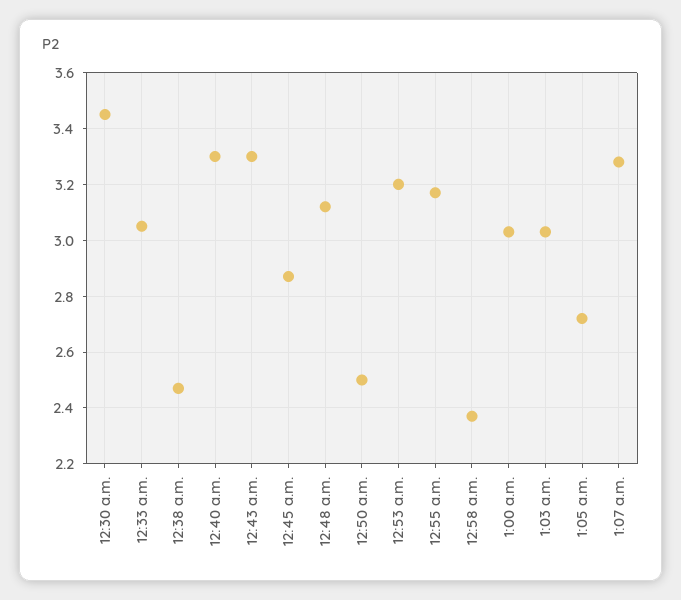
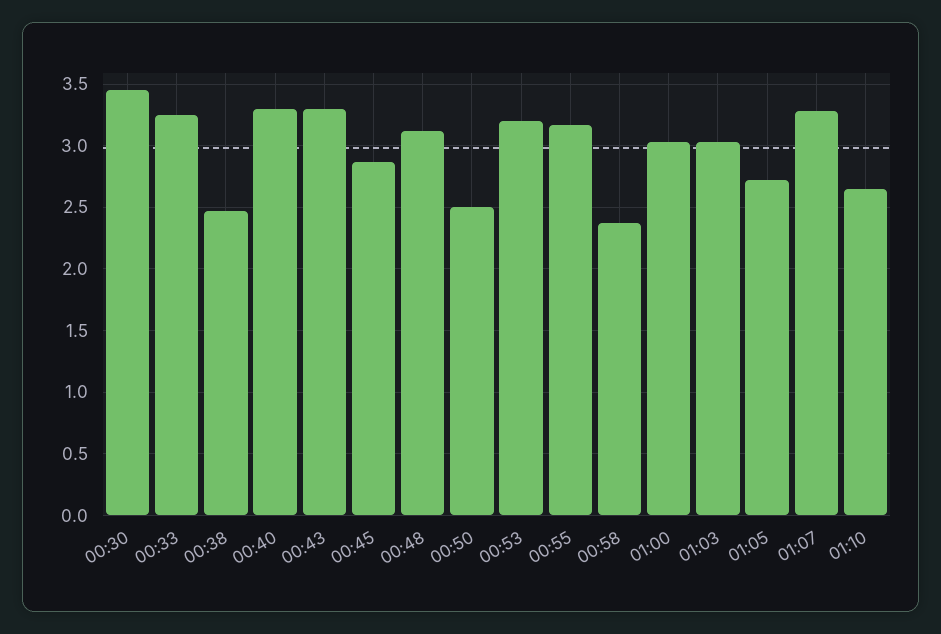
12:33 a.m.: 3.05 -> 3.25
01:10: none -> 2.65

